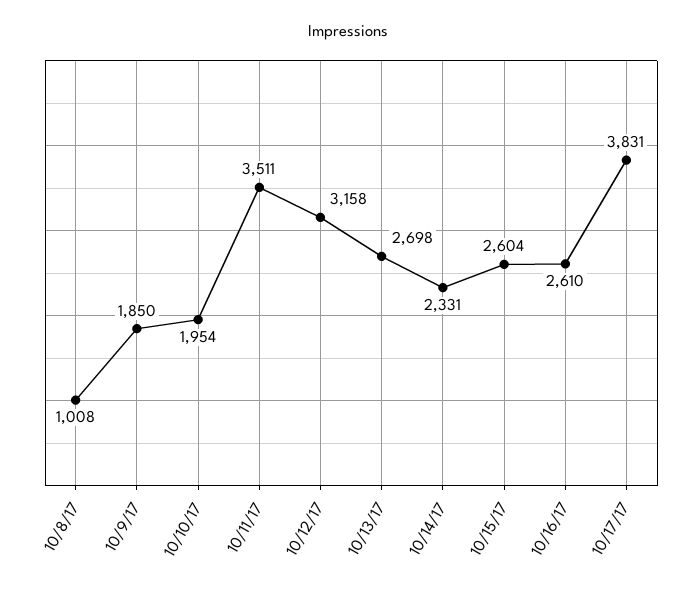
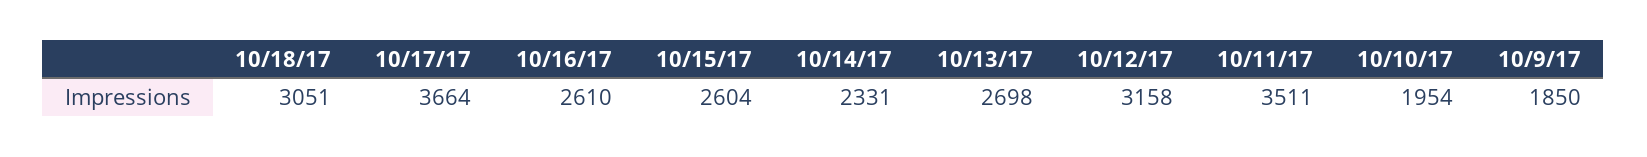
10/8/17: 1008 -> none
10/17/17: 3831 -> 3664
10/18/17: none -> 3051

